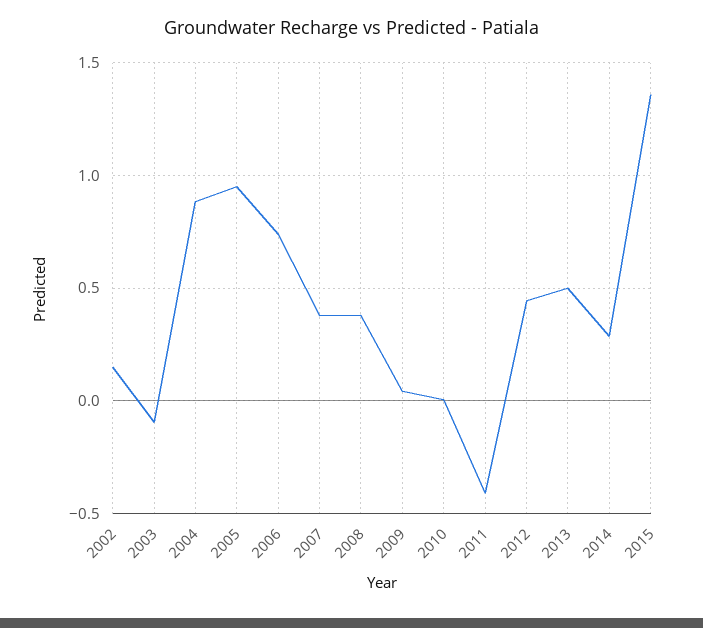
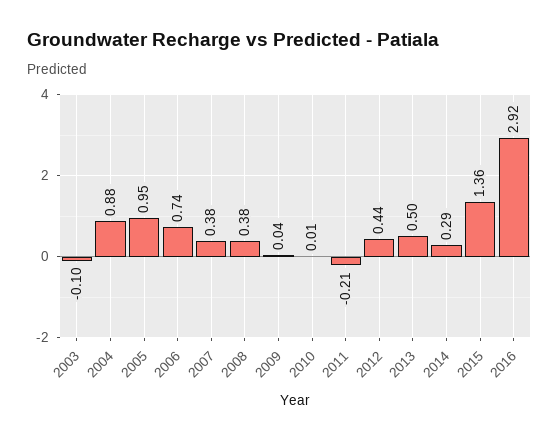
2002: 0.15 -> none
2011: -0.4 -> -0.21
2016: none -> 2.92

